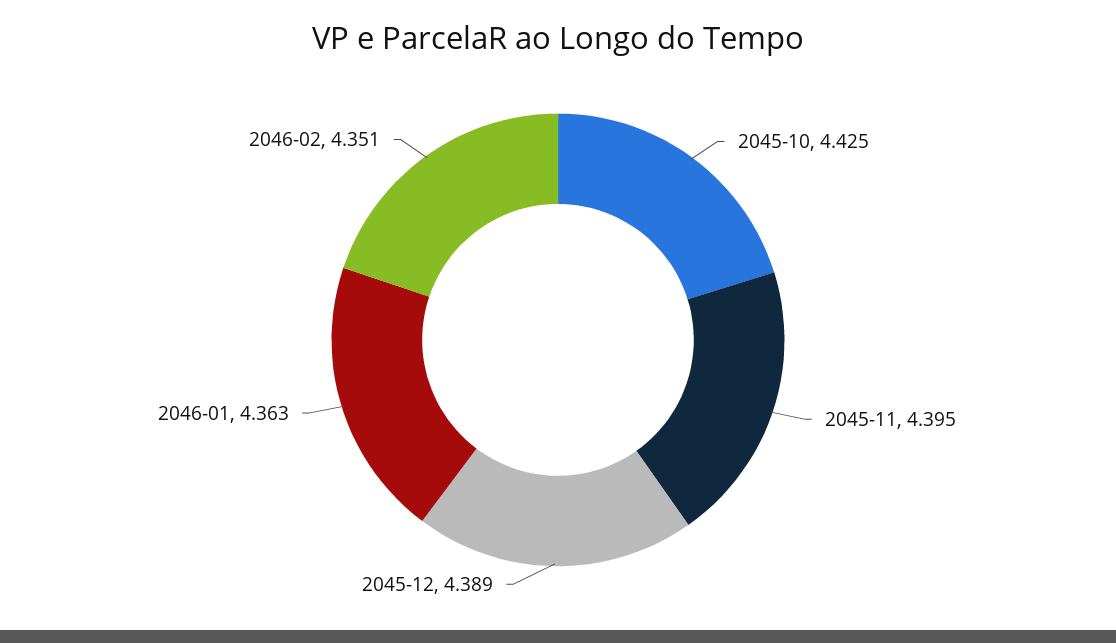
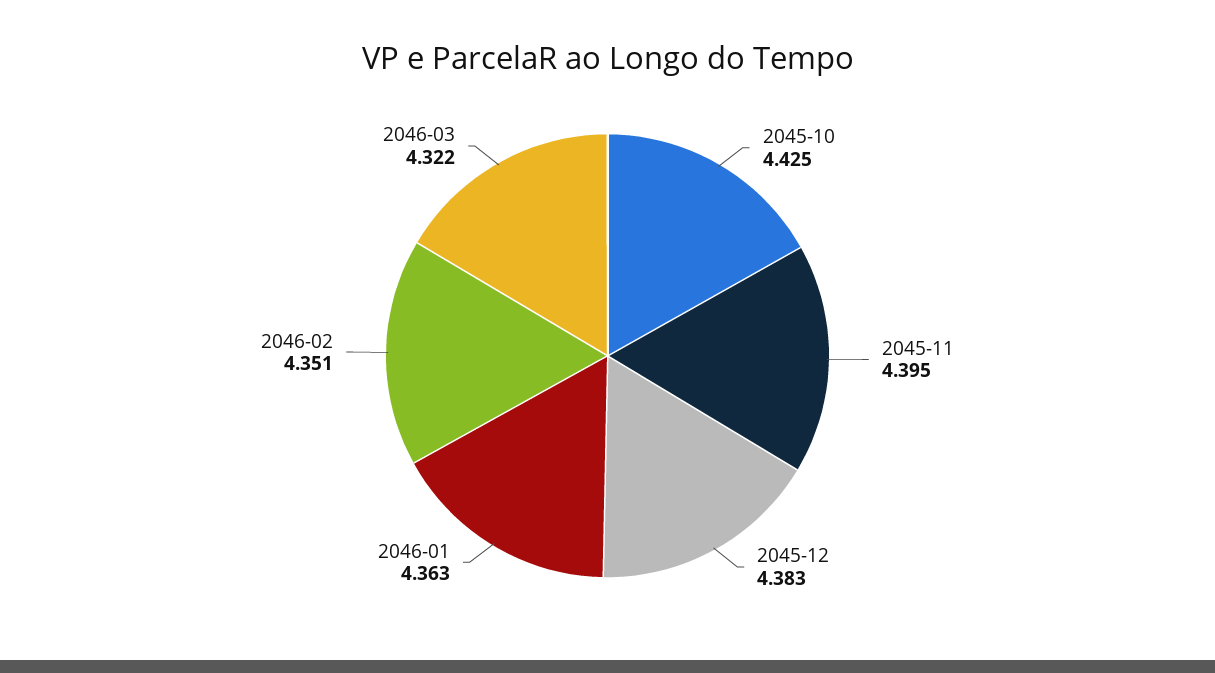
2045-12: 4.389 -> 4.383
2046-03: none -> 4.322

